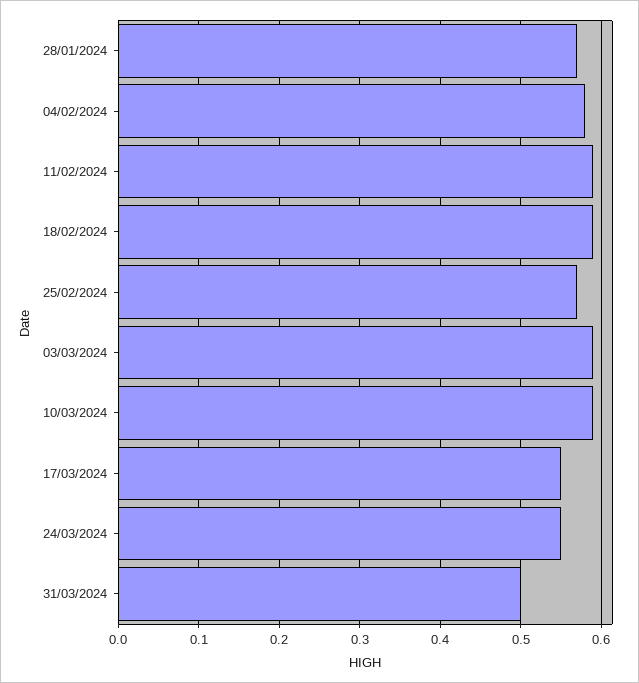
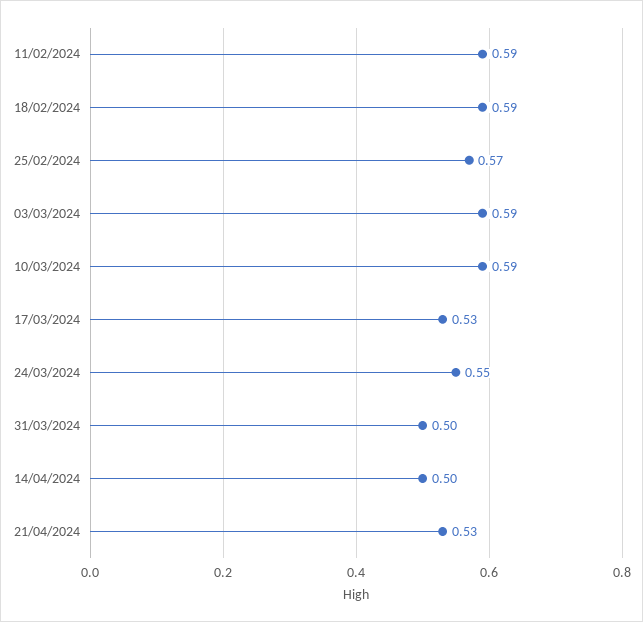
28/01/2024: 0.57 -> none
04/02/2024: 0.58 -> none
17/03/2024: 0.55 -> 0.53
14/04/2024: none -> 0.5
21/04/2024: none -> 0.53

